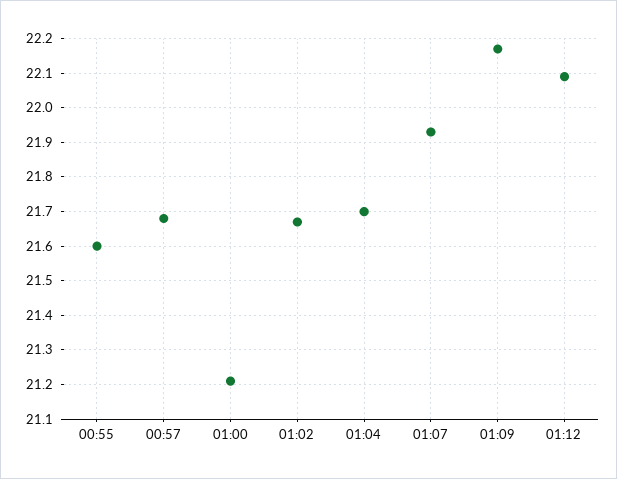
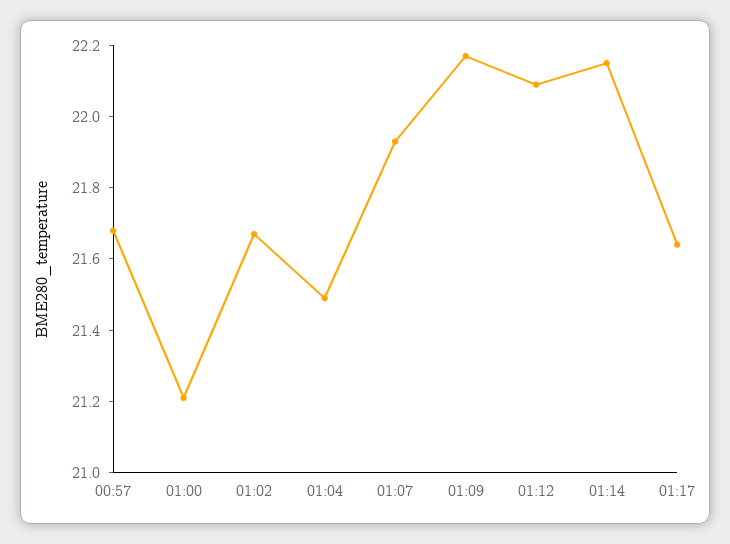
00:55: 21.6 -> none
01:04: 21.7 -> 21.5
01:14: none -> 22.15
01:17: none -> 21.65

